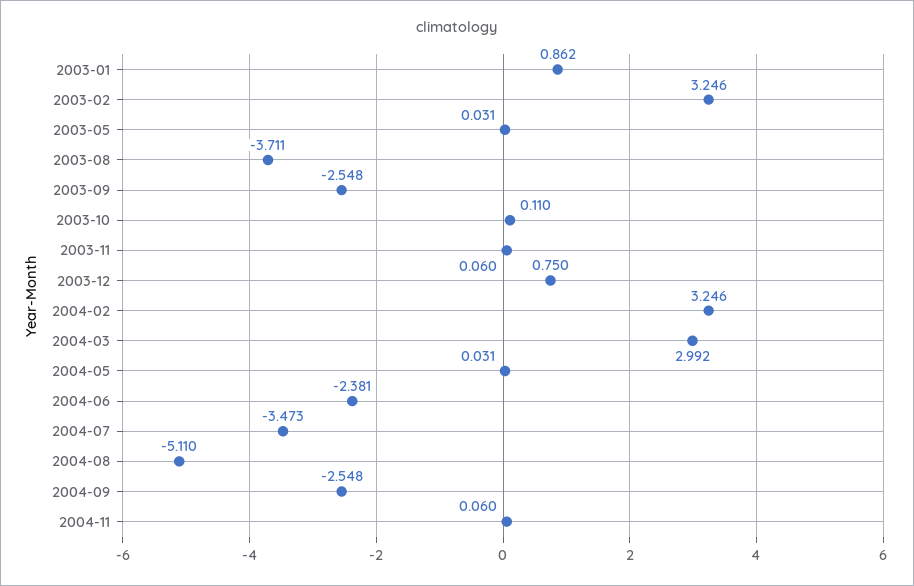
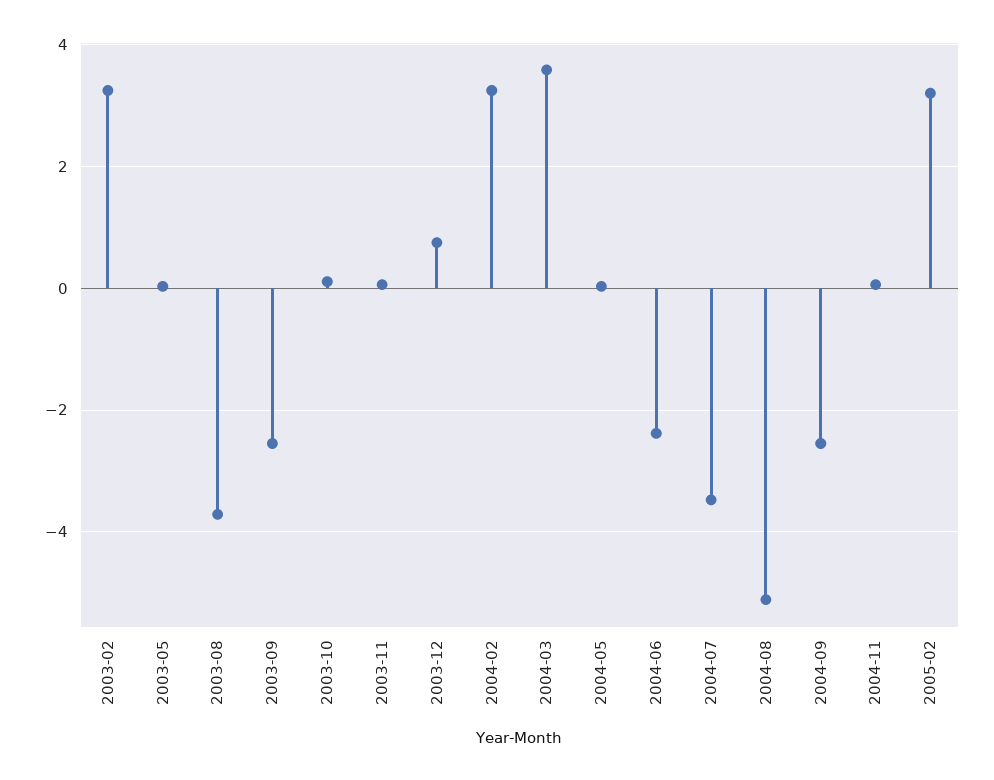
2003-01: 0.862 -> none
2004-03: 2.992 -> 3.6
2005-02: none -> 3.2

